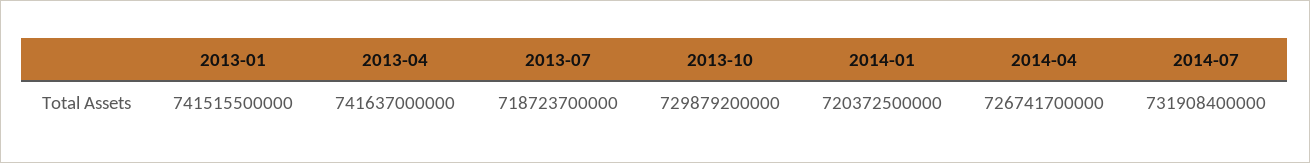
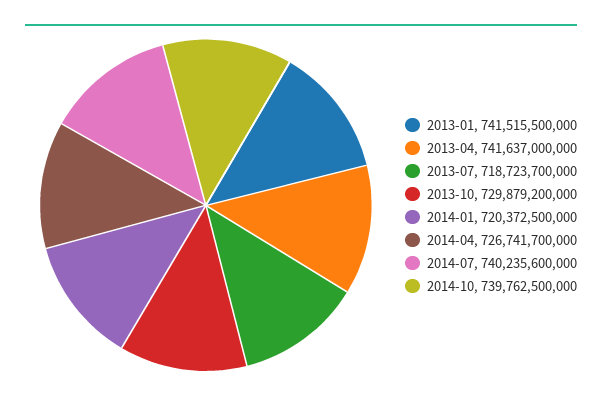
2014-07: 731908400000 -> 740235600000
2014-10: none -> 739762500000

